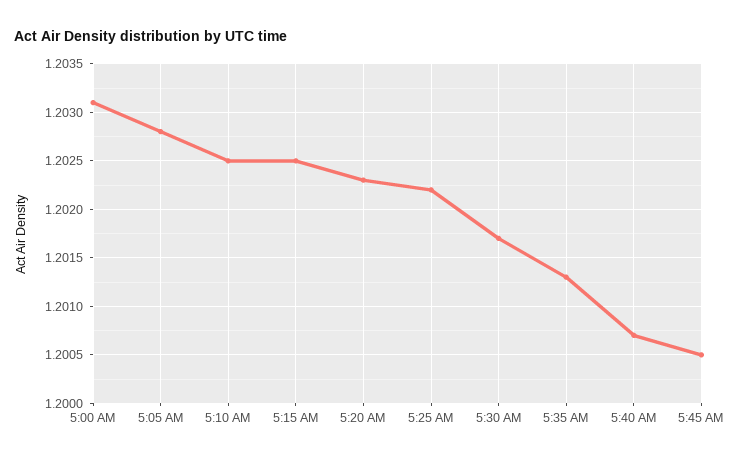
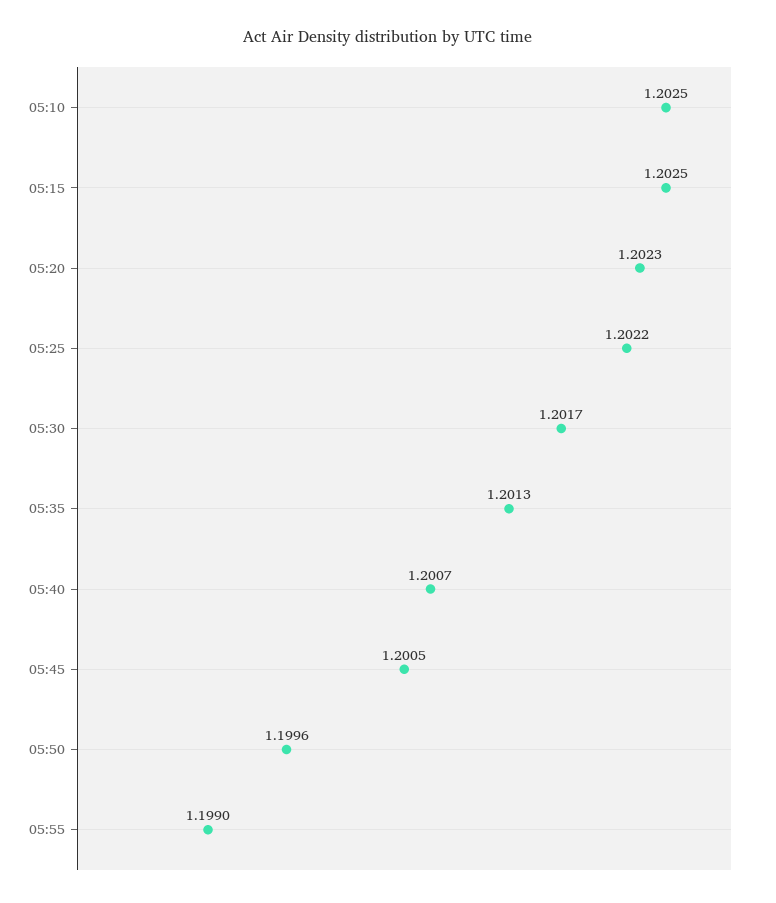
5:00 AM: 1.2031 -> none
5:05 AM: 1.2028 -> none
05:50: none -> 1.1996
05:55: none -> 1.199

